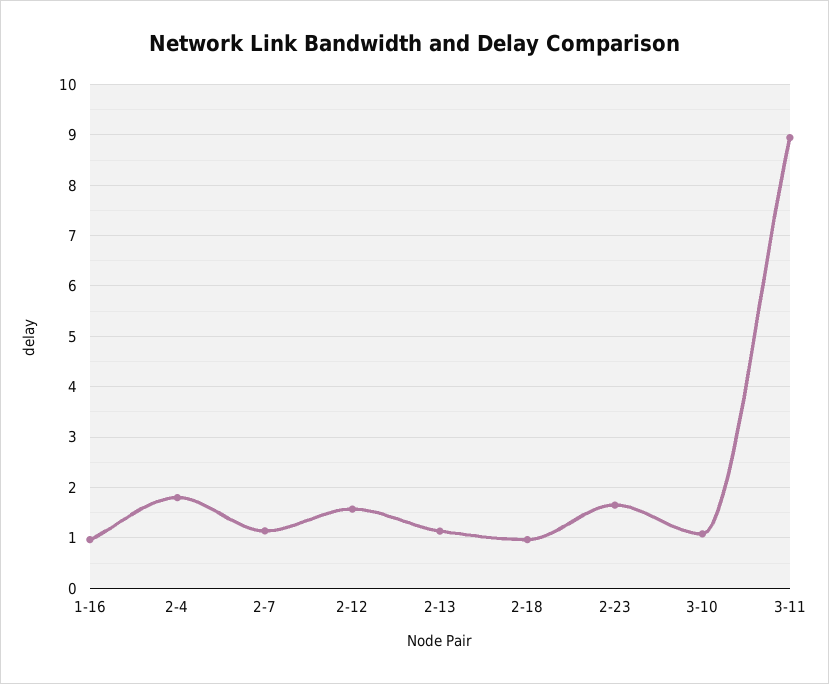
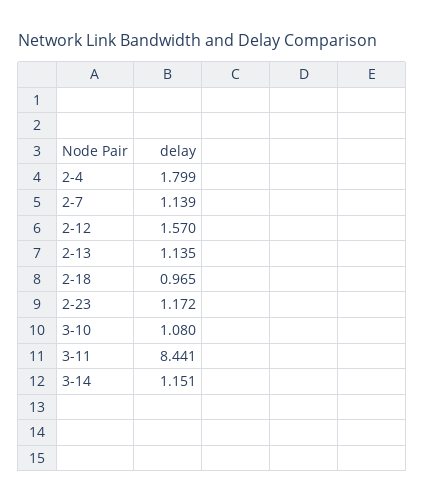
1-16: 1 -> none
2-23: 1.6 -> 1.172
3-11: 9 -> 8.441
3-14: none -> 1.151

